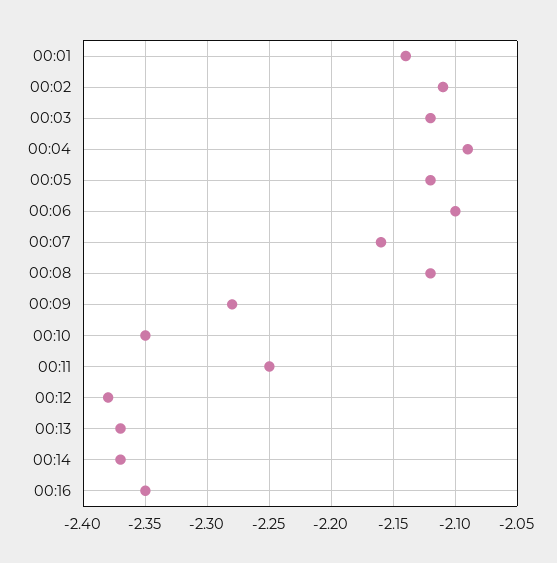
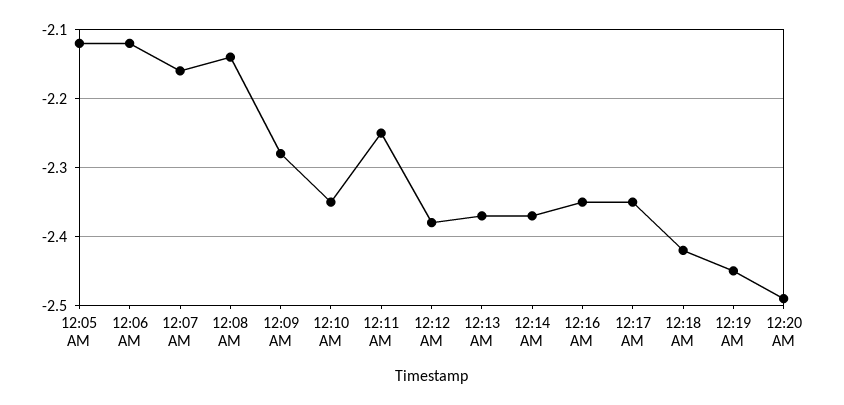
00:01: -2.14 -> none
00:02: -2.11 -> none
00:03: -2.12 -> none
00:04: -2.09 -> none
00:06: -2.1 -> -2.12
00:08: -2.12 -> -2.14
12:17 AM: none -> -2.35
12:18 AM: none -> -2.42
12:19 AM: none -> -2.45
12:20 AM: none -> -2.49

